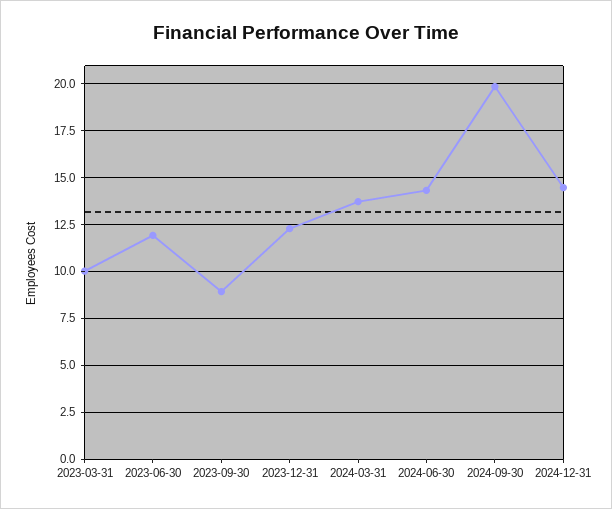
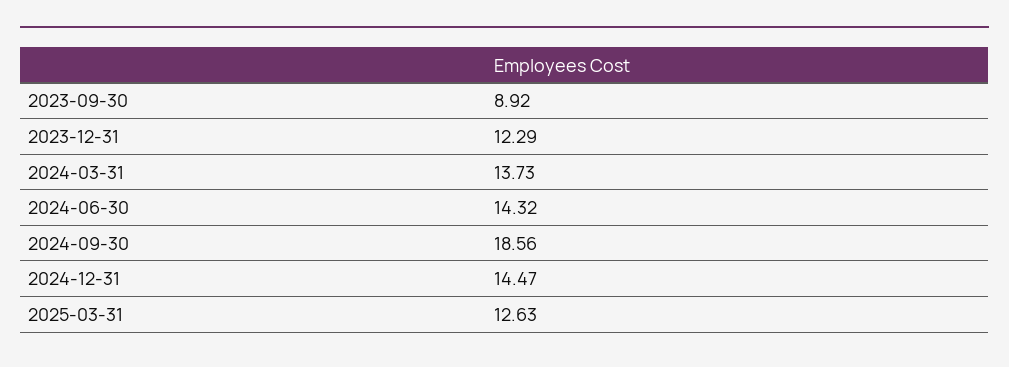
2023-03-31: 10 -> none
2023-06-30: 12 -> none
2024-09-30: 20 -> 18.56
2025-03-31: none -> 12.63

